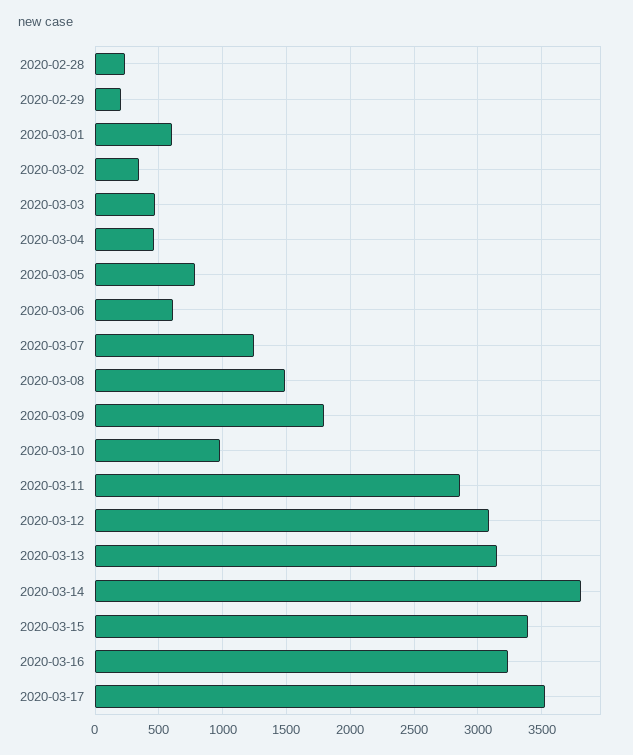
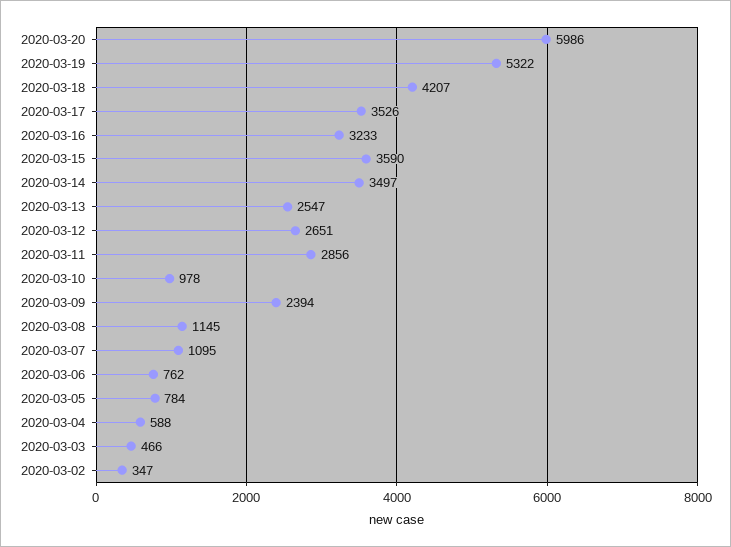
2020-02-28: 250 -> none
2020-02-29: 200 -> none
2020-03-01: 600 -> none
2020-03-04: 450 -> 588
2020-03-06: 600 -> 762
2020-03-07: 1250 -> 1095
2020-03-08: 1500 -> 1145
2020-03-09: 1800 -> 2394
2020-03-12: 3100 -> 2651
2020-03-13: 3150 -> 2547
2020-03-14: 3800 -> 3497
2020-03-15: 3400 -> 3590
2020-03-20: none -> 5986
2020-03-19: none -> 5322
2020-03-18: none -> 4207

